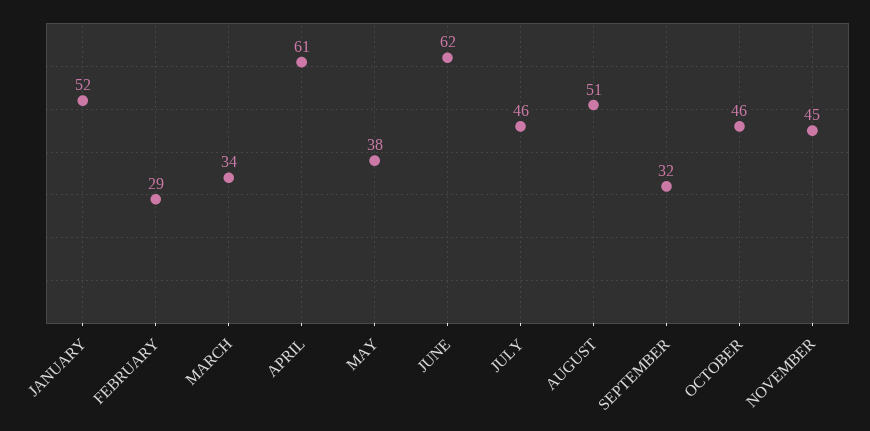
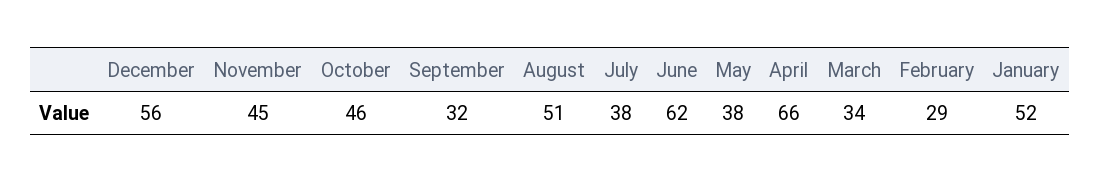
APRIL: 61 -> 66
JULY: 46 -> 38
December: none -> 56

